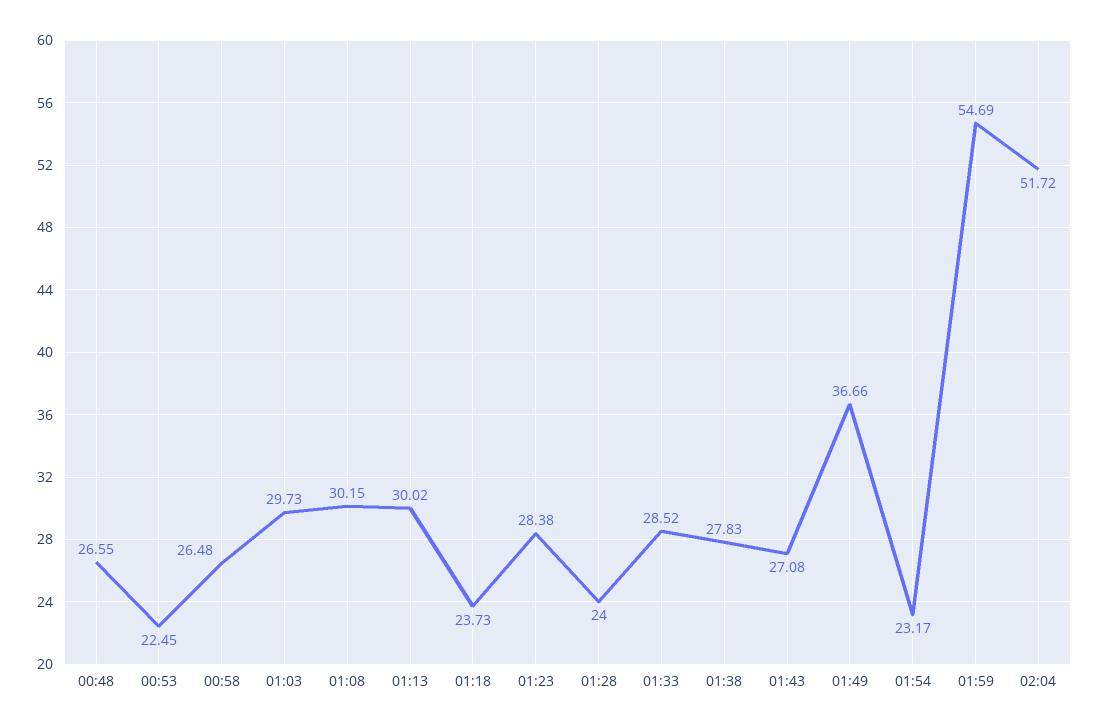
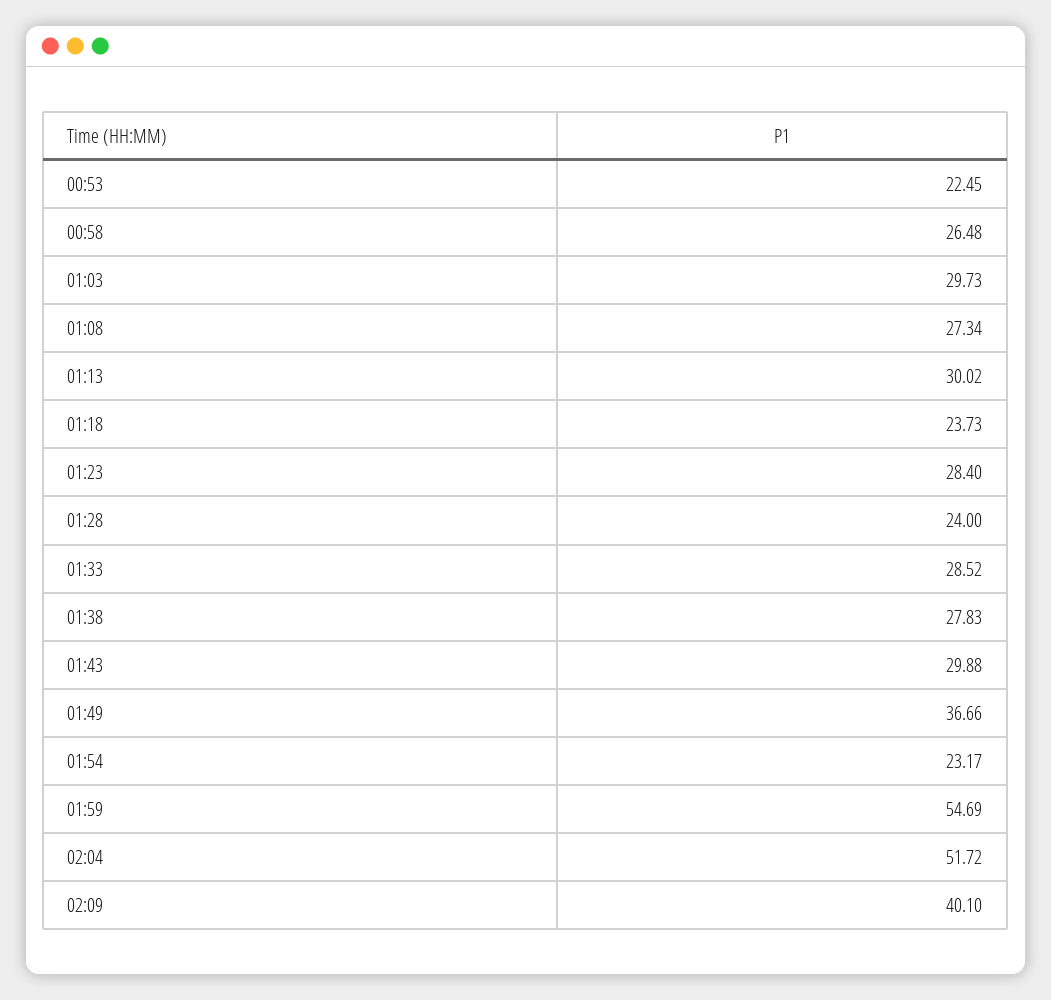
00:48: 26.55 -> none
01:08: 30.15 -> 27.34
01:23: 28.38 -> 28.4
01:43: 27.08 -> 29.88
02:09: none -> 40.1

